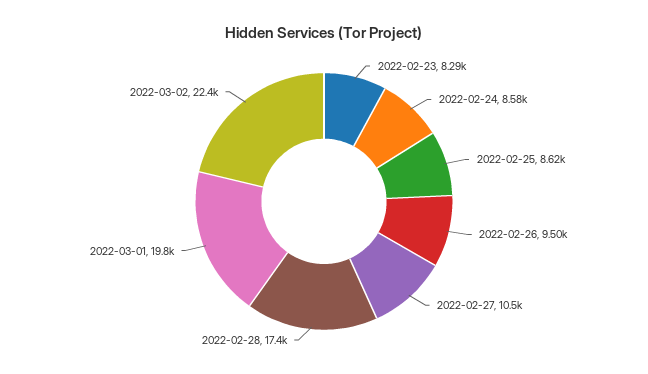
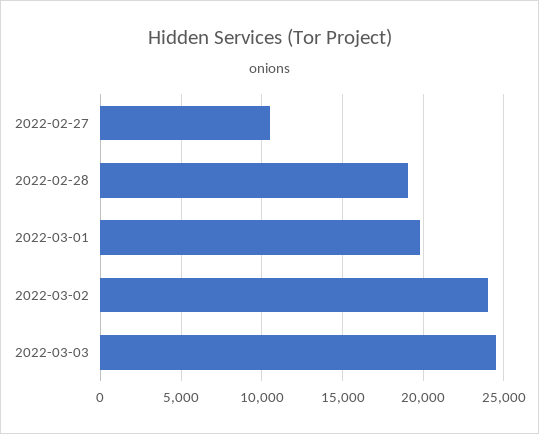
2022-02-23: 8290 -> none
2022-02-24: 8580 -> none
2022-02-25: 8620 -> none
2022-02-26: 9500 -> none
2022-02-28: 17400 -> 19000
2022-03-02: 22400 -> 24000
2022-03-03: none -> 24500

